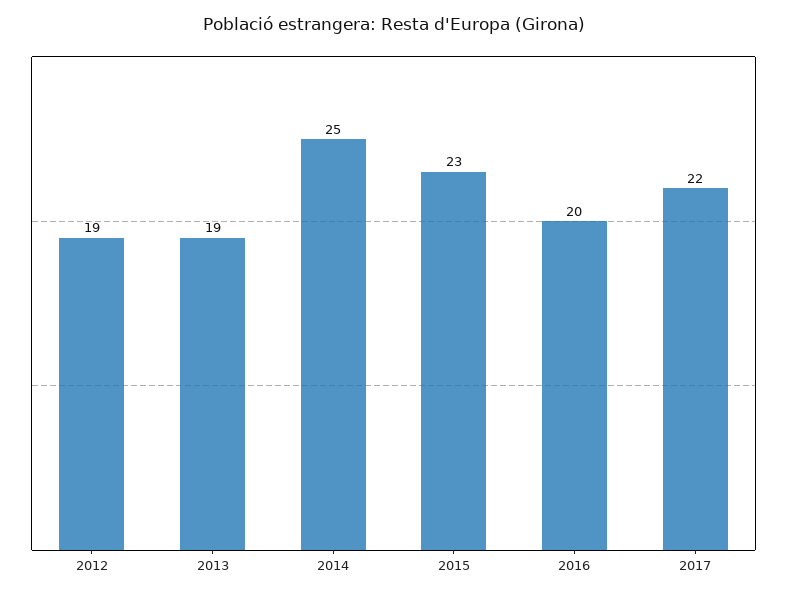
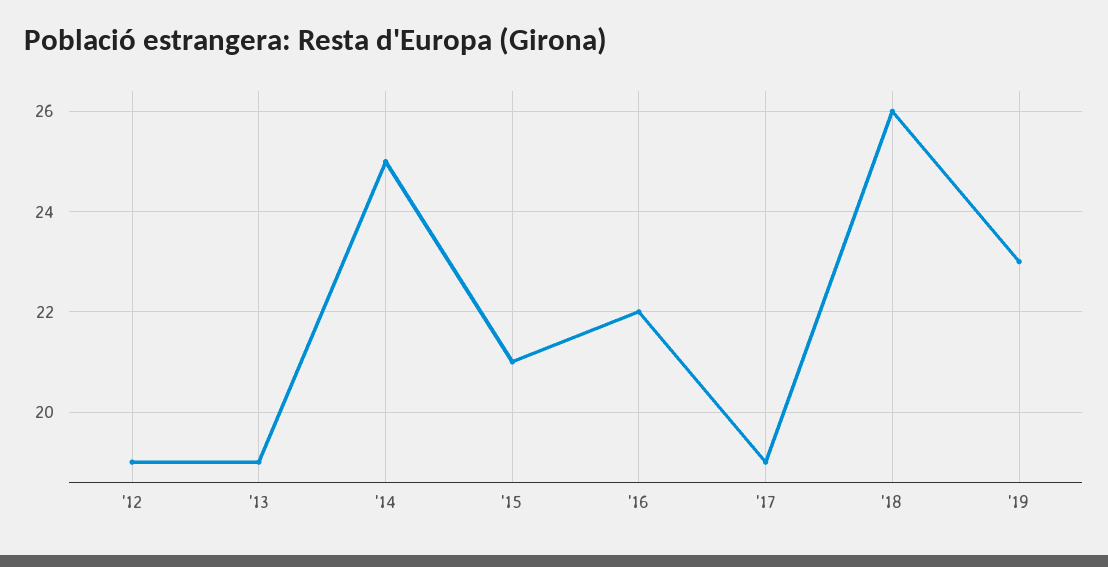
2015: 23 -> 21
2016: 20 -> 22
2017: 22 -> 19
'18: none -> 26
'19: none -> 23

